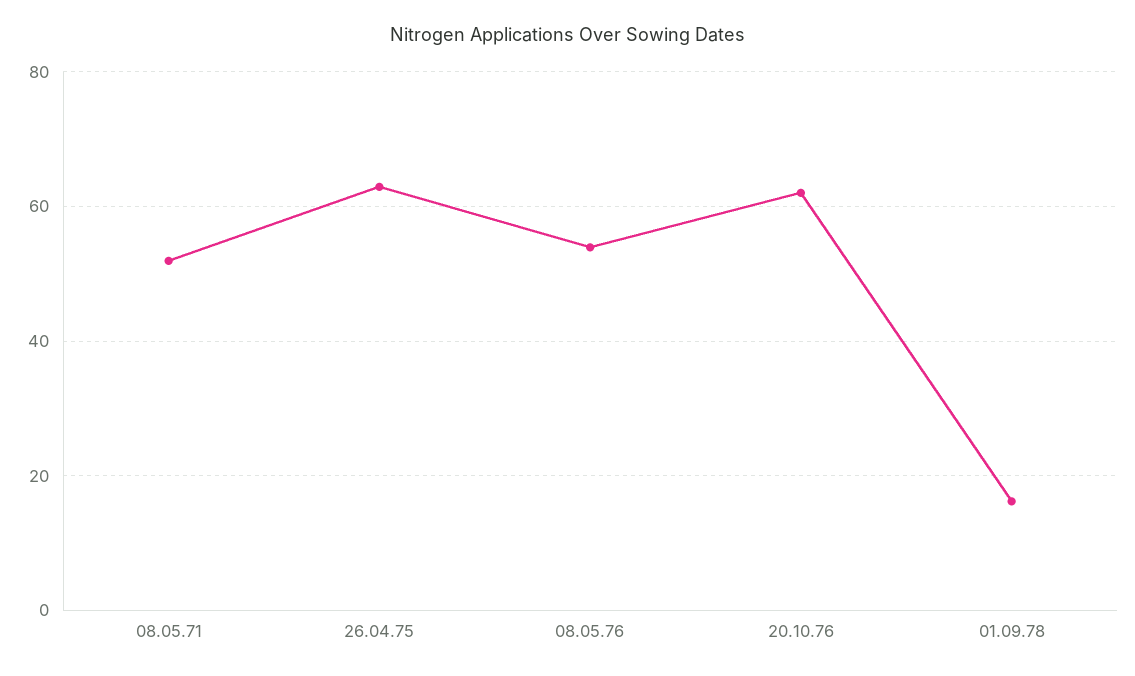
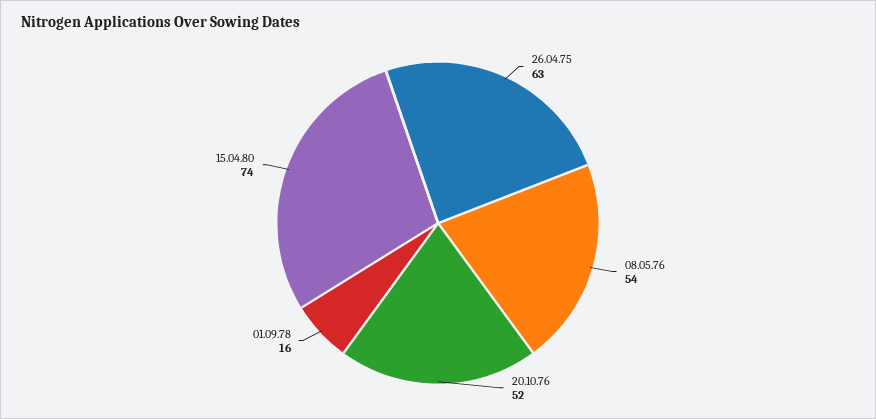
08.05.71: 52 -> none
20.10.76: 62 -> 52
15.04.80: none -> 74

